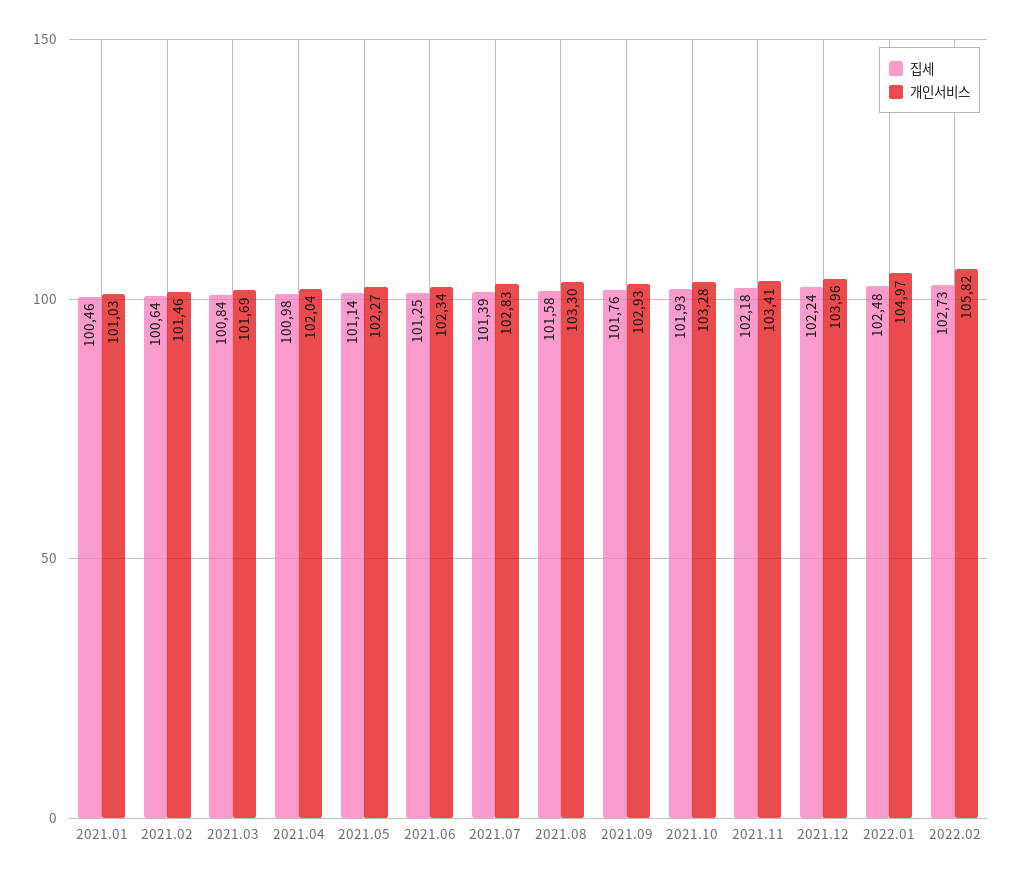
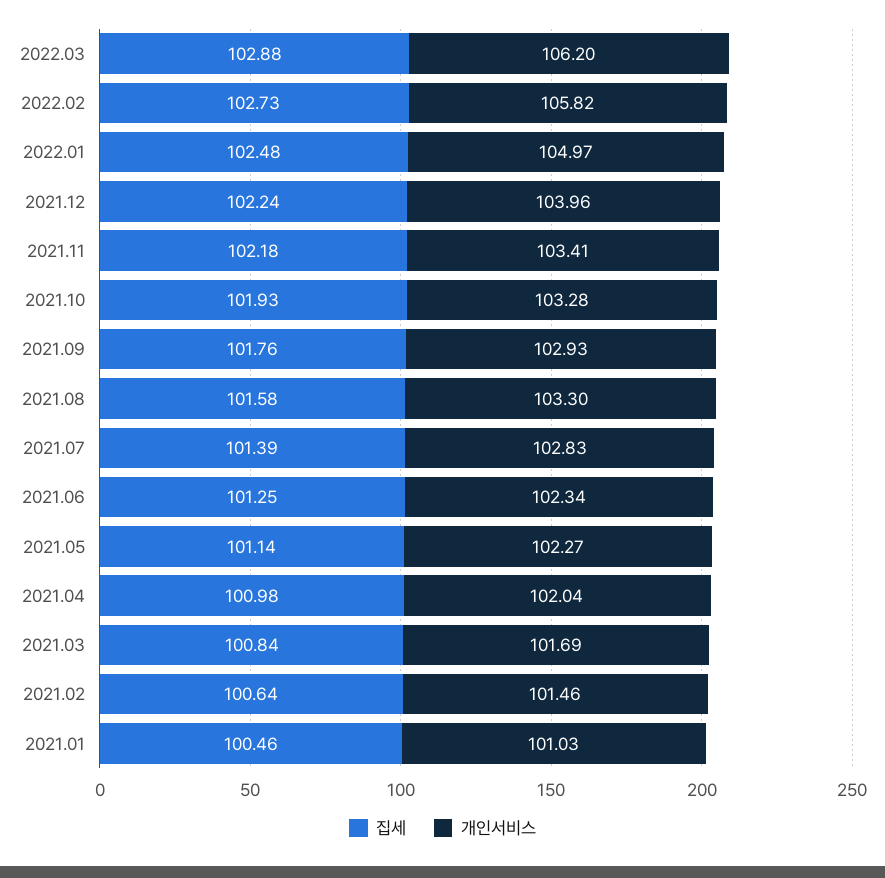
집세, 2022.03: none -> 102.88
개인서비스, 2022.03: none -> 106.2

